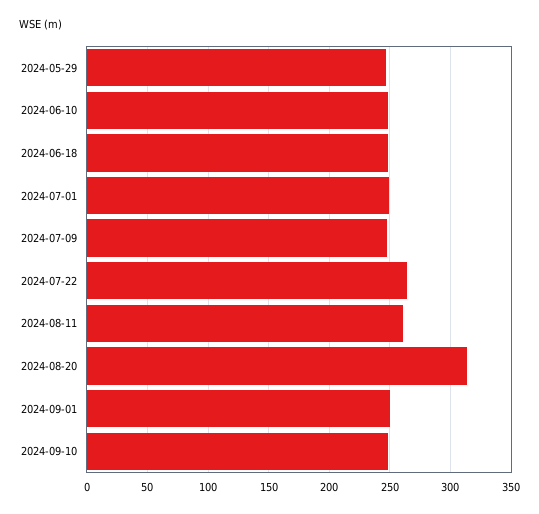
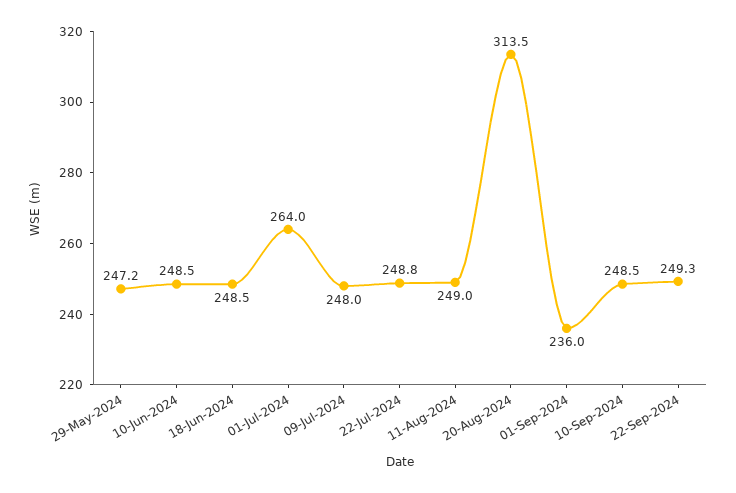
2024-07-01: 250 -> 264
2024-07-22: 265 -> 248.8
2024-08-11: 260 -> 249
2024-09-01: 250 -> 236
22-Sep-2024: none -> 249.3

